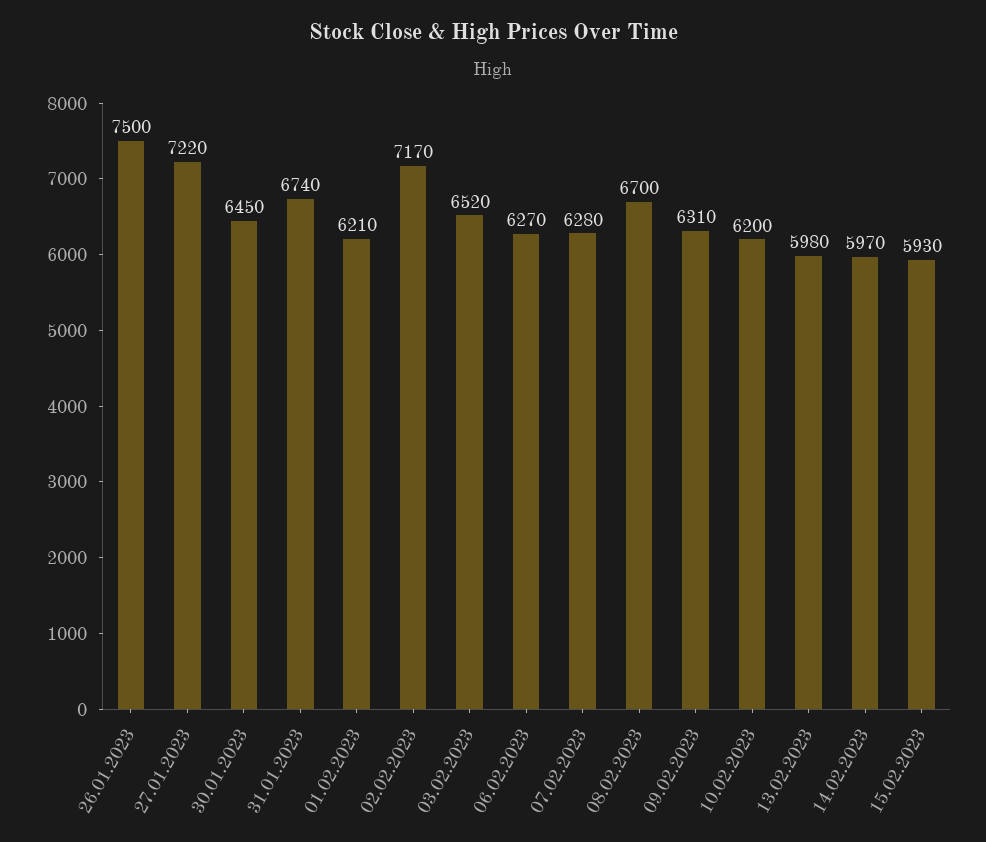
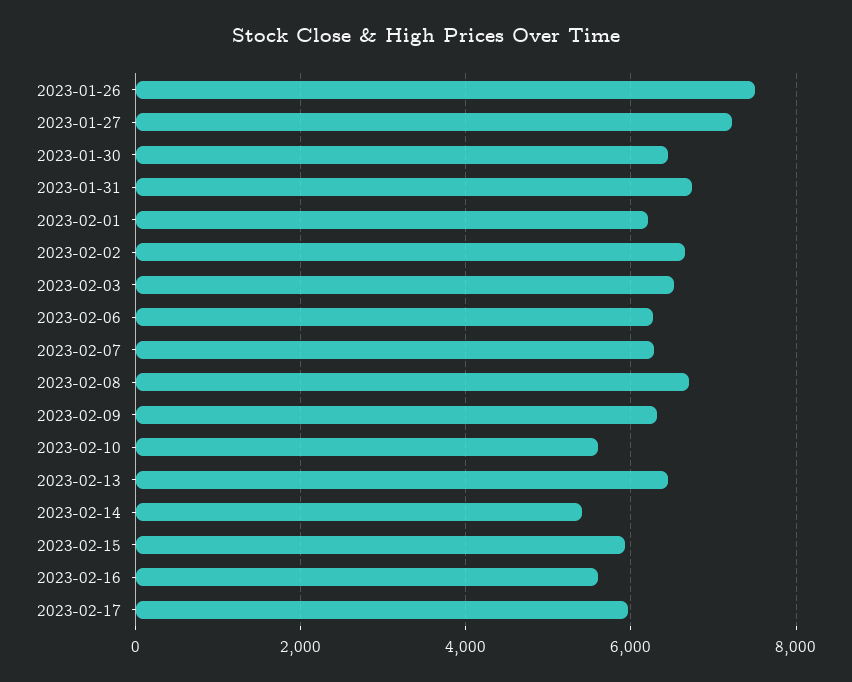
02.02.2023: 7170 -> 6600
10.02.2023: 6200 -> 5600
13.02.2023: 5980 -> 6400
14.02.2023: 5970 -> 5400
2023-02-16: none -> 5600
2023-02-17: none -> 6000

